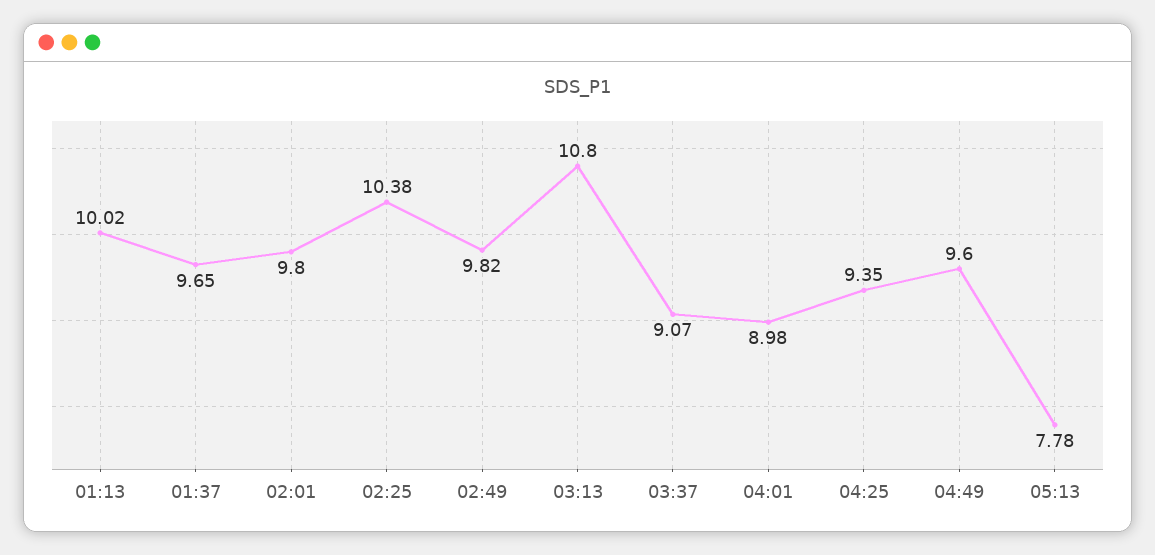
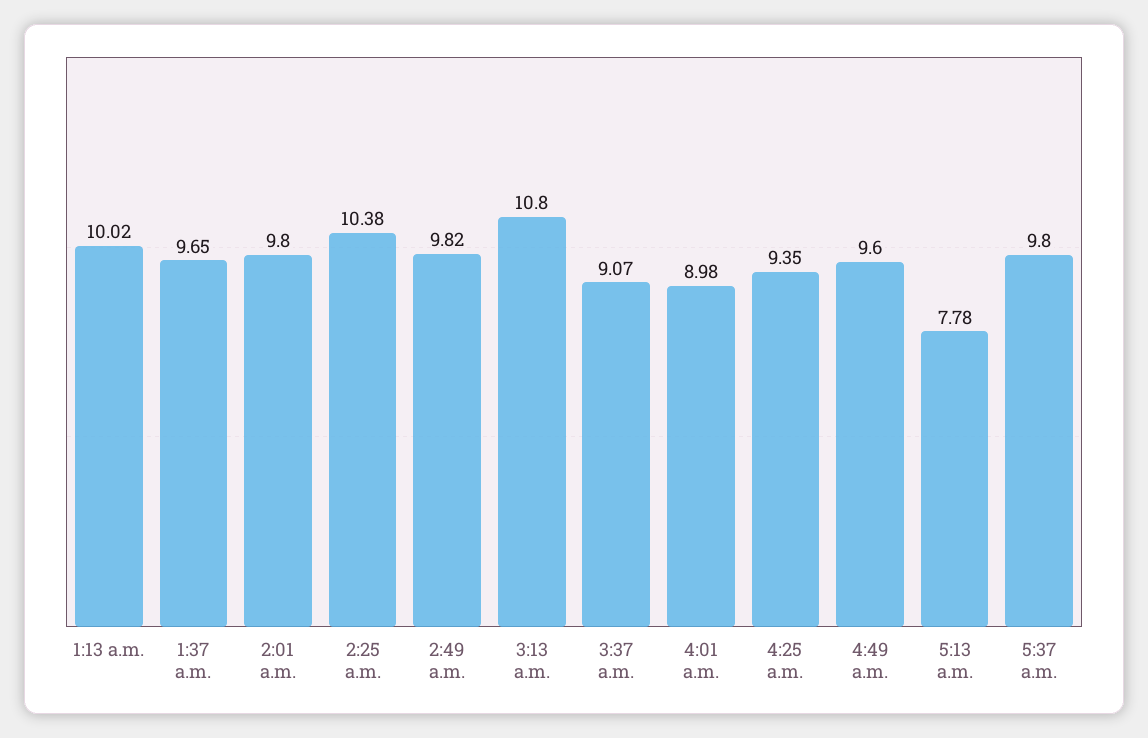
5:37 a.m.: none -> 9.8

